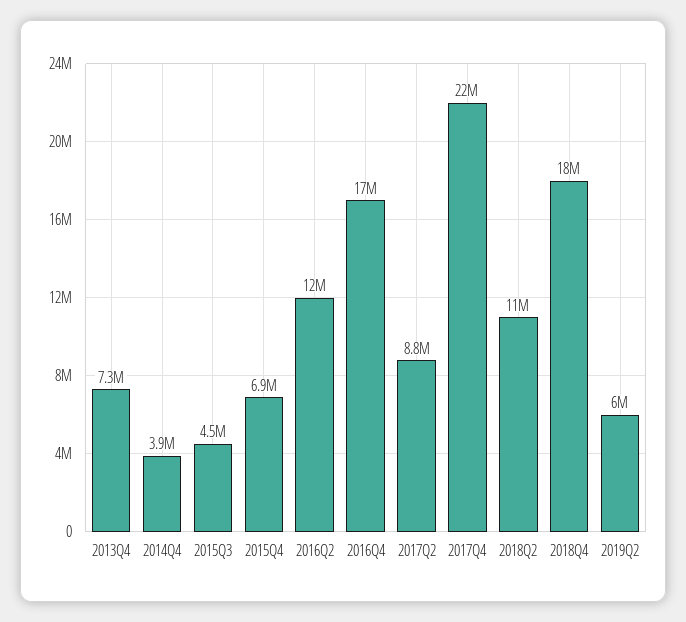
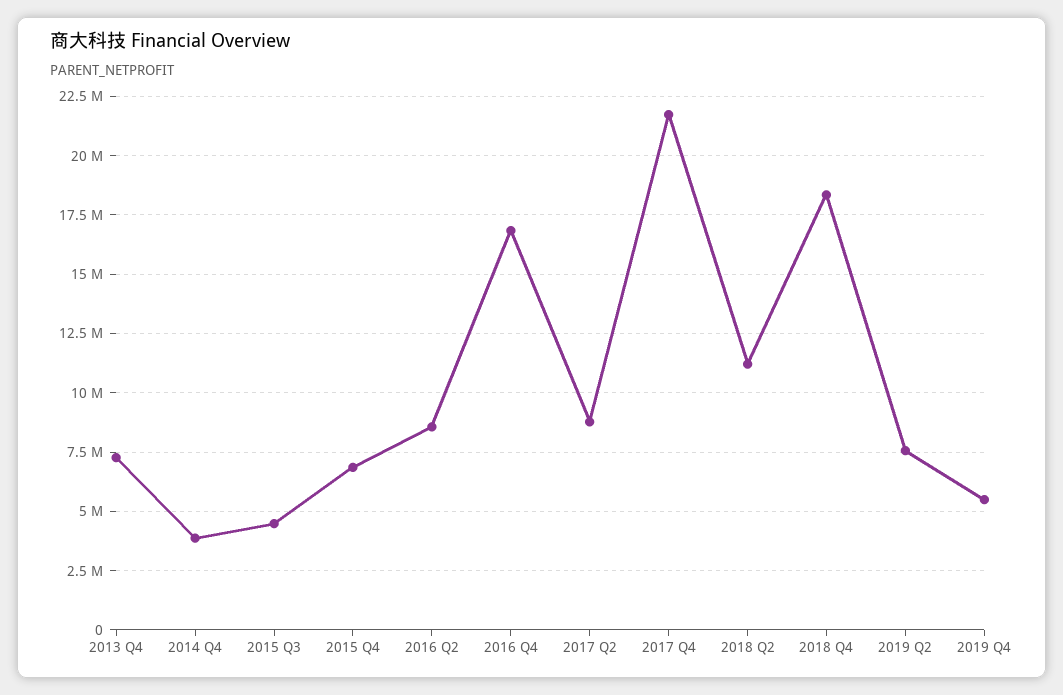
2016Q2: 12000000 -> 8500000
2019Q2: 6000000 -> 7500000
2019 Q4: none -> 5500000

